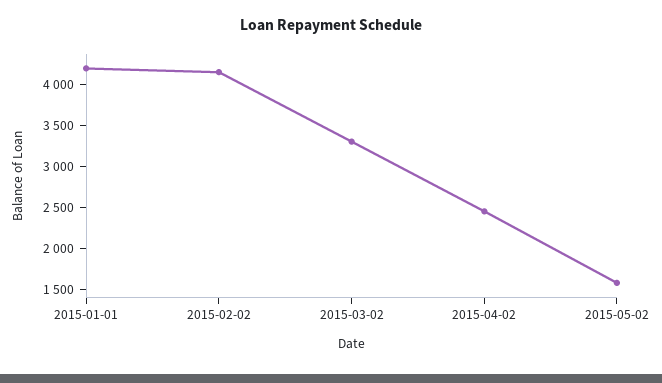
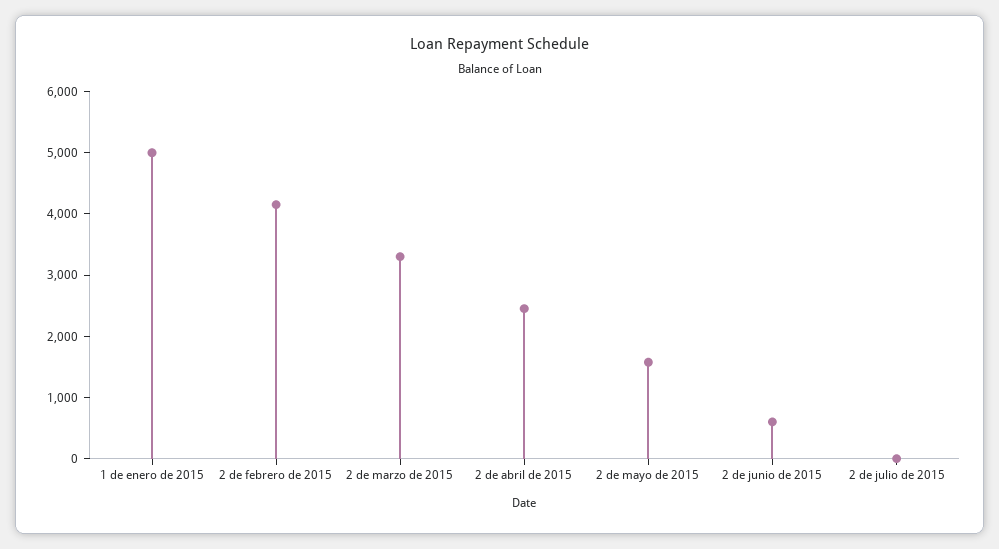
2015-01-01: 4200 -> 5000
2 de junio de 2015: none -> 600
2 de julio de 2015: none -> 0

